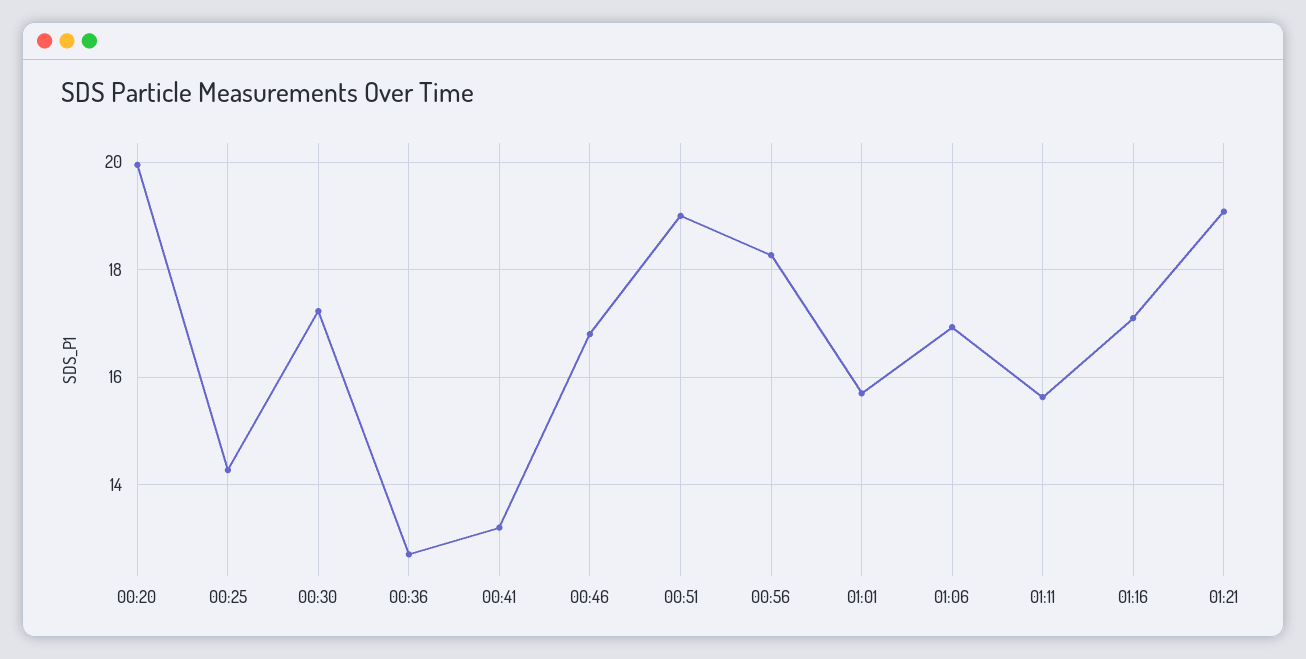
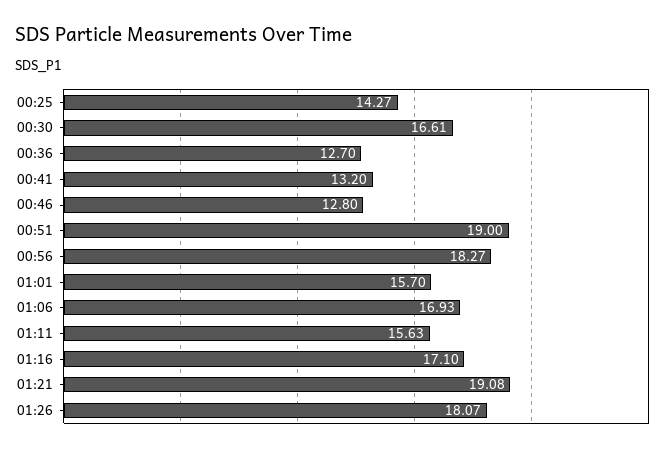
00:20: 20 -> none
00:30: 17.2 -> 16.61
00:46: 16.8 -> 12.8
01:26: none -> 18.07

